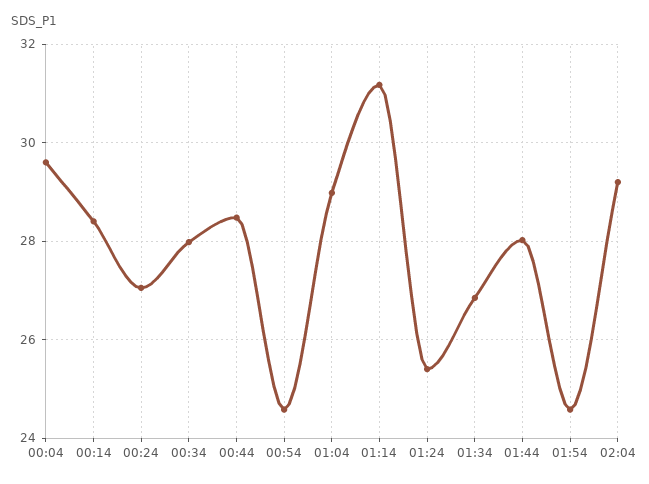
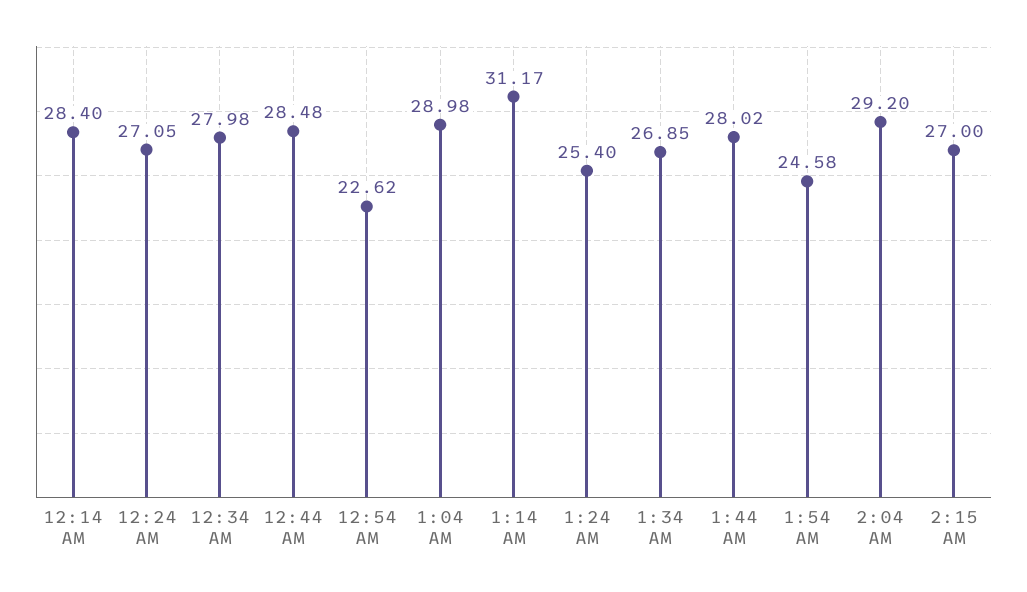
00:04: 29.6 -> none
00:54: 24.6 -> 22.62
2:15 AM: none -> 27

